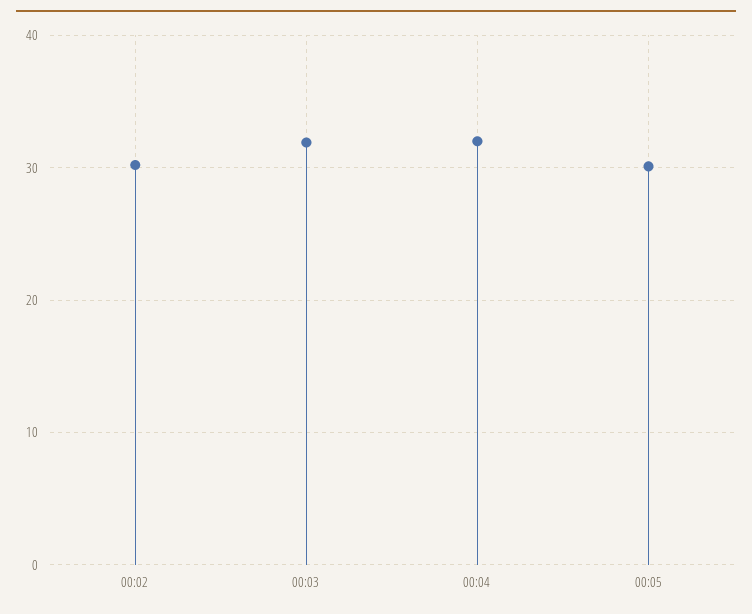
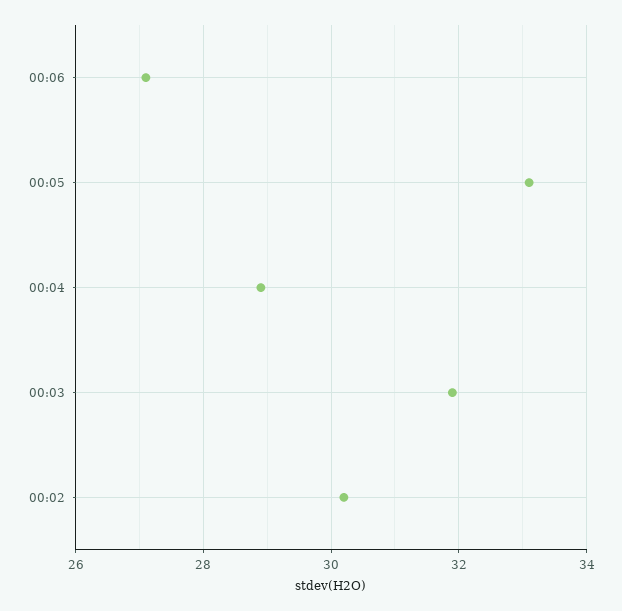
00:04: 32 -> 29
00:05: 30 -> 33
00:06: none -> 27

